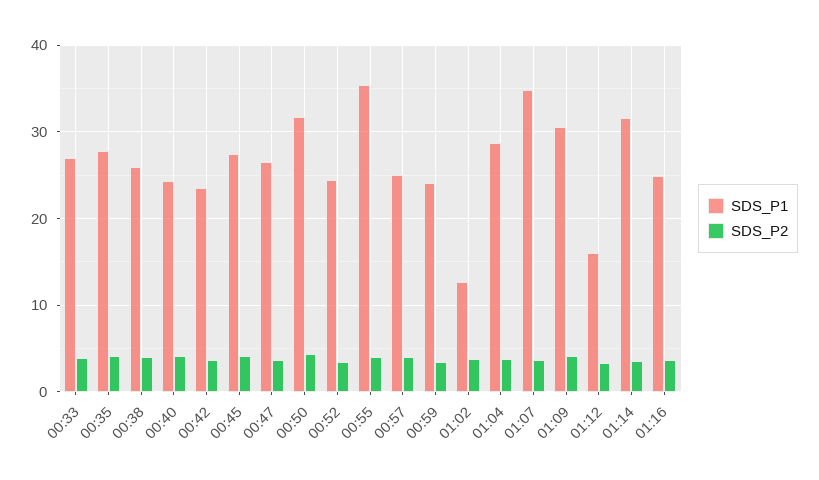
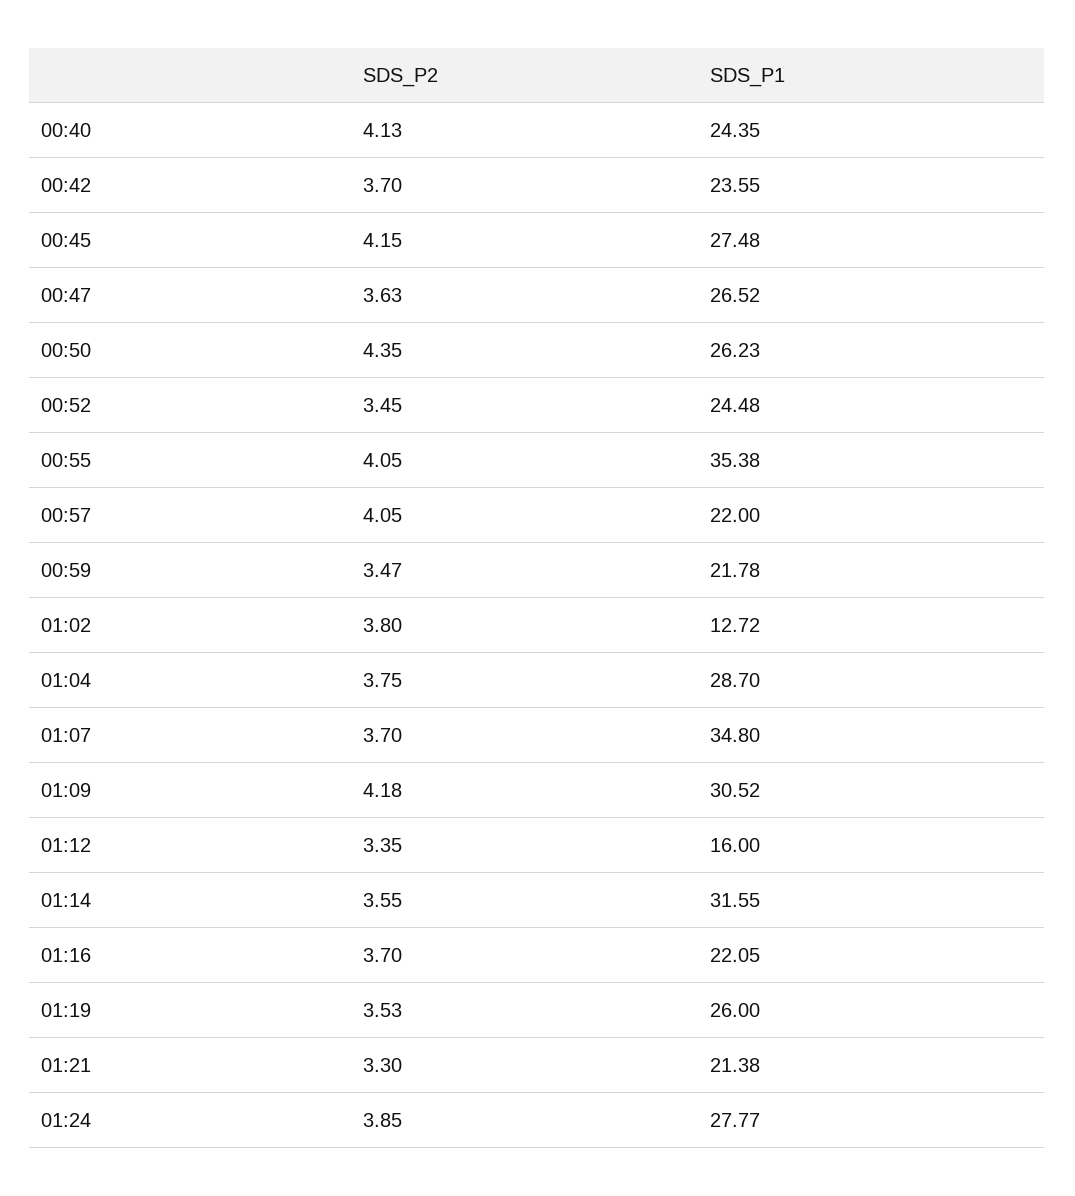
SDS_P1, 00:33: 27 -> none
SDS_P2, 00:33: 4 -> none
SDS_P1, 00:35: 28 -> none
SDS_P2, 00:35: 4 -> none
SDS_P1, 00:38: 26 -> none
SDS_P2, 00:38: 4 -> none
SDS_P1, 00:50: 32 -> 26.23
SDS_P1, 00:57: 25 -> 22
SDS_P1, 00:59: 24 -> 21.78
SDS_P1, 01:16: 25 -> 22.05
SDS_P2, 01:19: none -> 3.53
SDS_P1, 01:19: none -> 26
SDS_P2, 01:21: none -> 3.3
SDS_P1, 01:21: none -> 21.38
SDS_P2, 01:24: none -> 3.85
SDS_P1, 01:24: none -> 27.77

